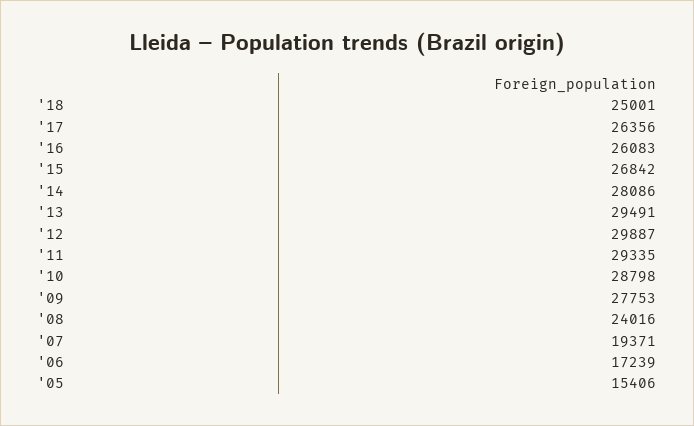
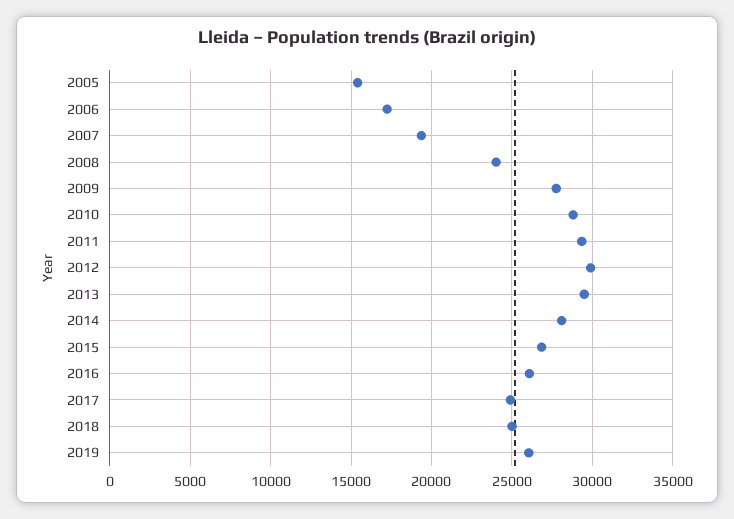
'17: 26356 -> 25000
2019: none -> 26000

